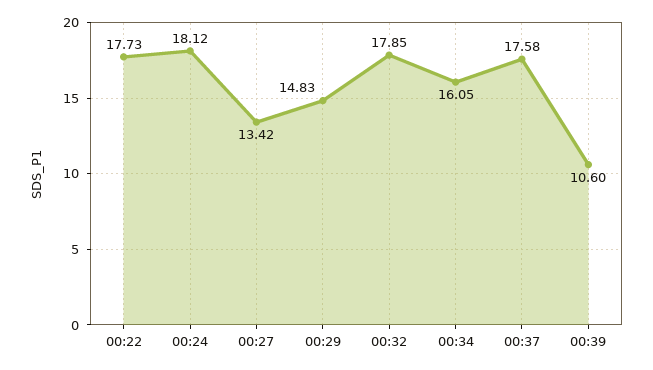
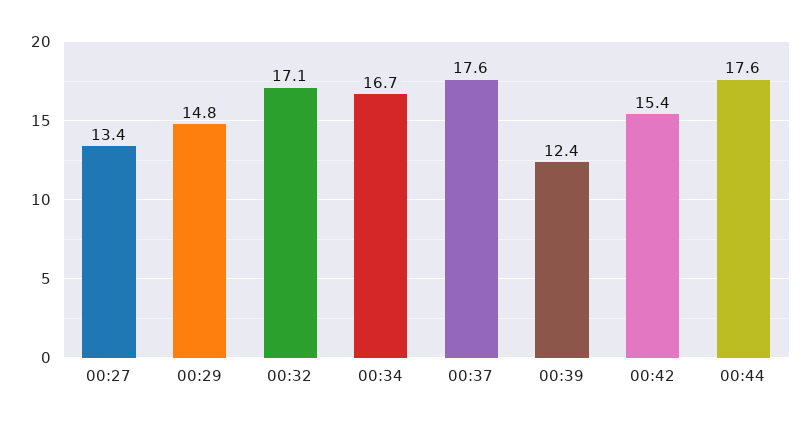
00:22: 17.73 -> none
00:24: 18.12 -> none
00:32: 17.85 -> 17.1
00:34: 16.05 -> 16.7
00:39: 10.6 -> 12.4
00:42: none -> 15.4
00:44: none -> 17.6

